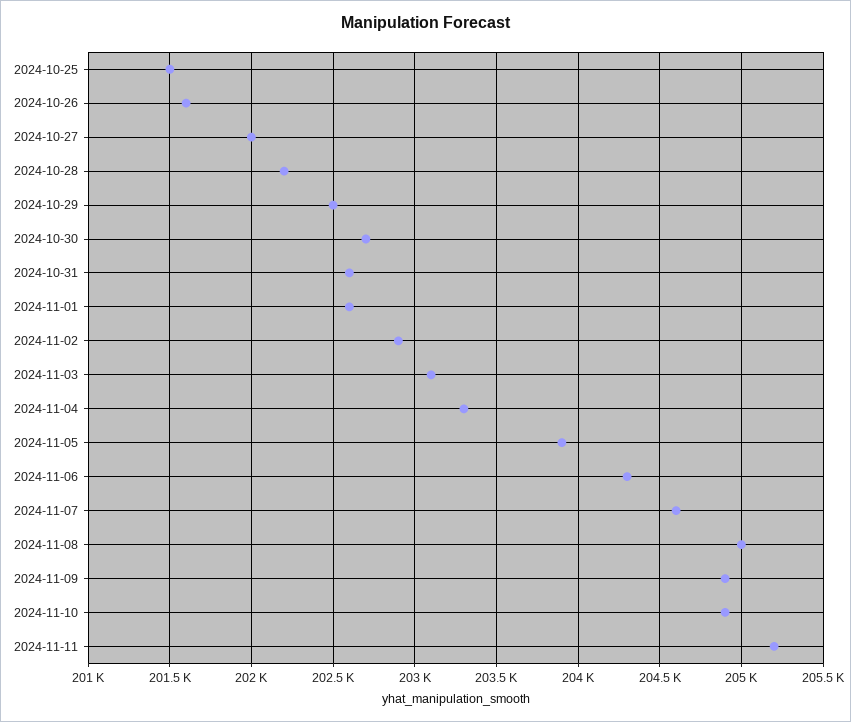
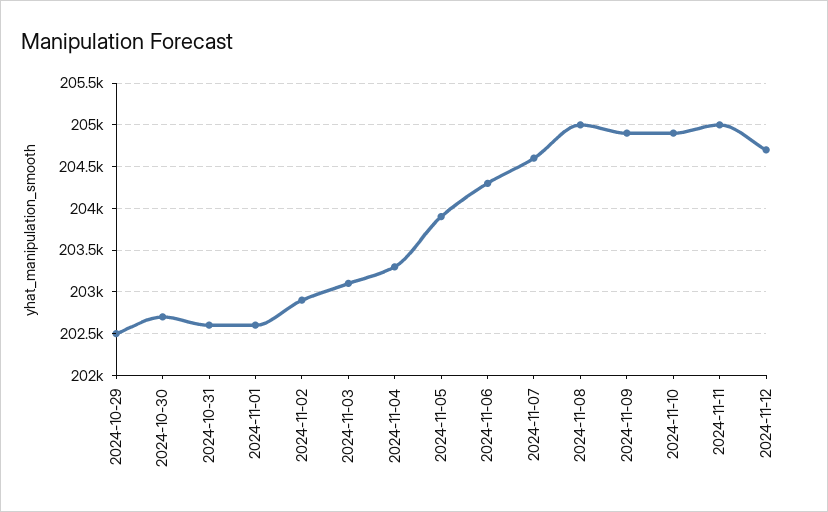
2024-10-25: 201500 -> none
2024-10-26: 201600 -> none
2024-10-27: 202000 -> none
2024-10-28: 202200 -> none
2024-11-11: 205200 -> 205000
2024-11-12: none -> 204700

